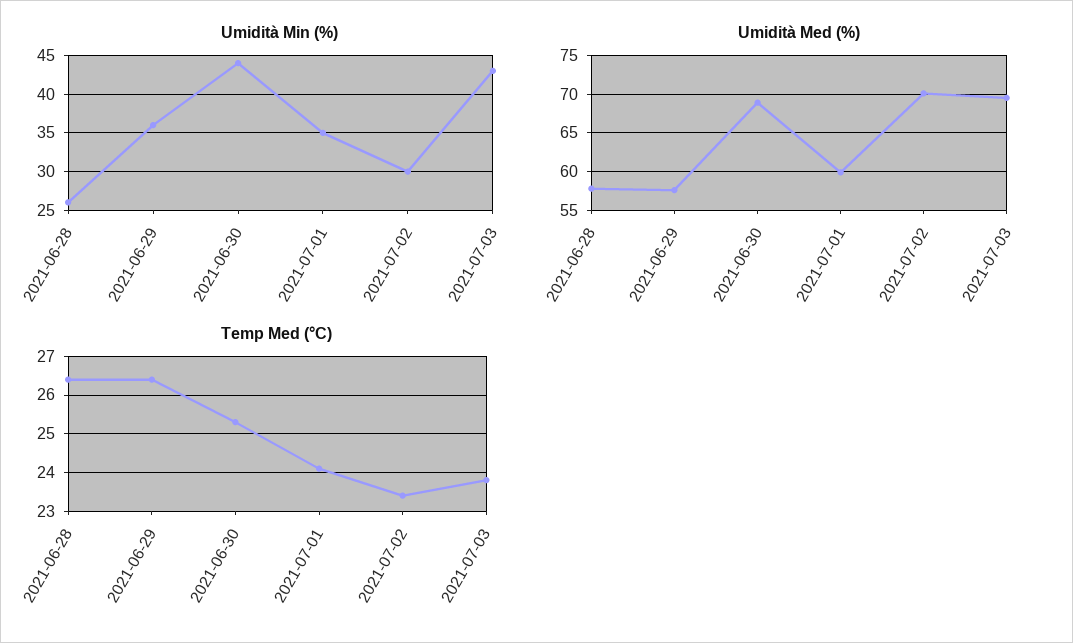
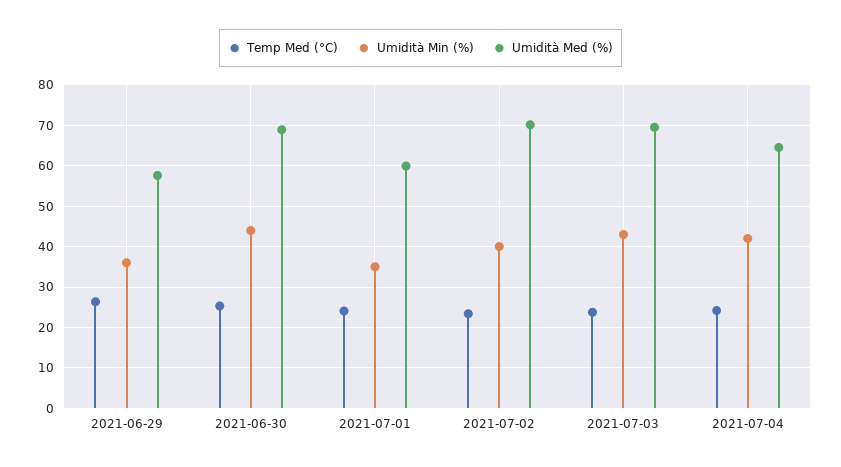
Umidità Min (%), 2021-06-28: 26 -> none
Umidità Min (%), 2021-07-02: 30 -> 40
Umidità Med (%), 2021-06-28: 58 -> none
Temp Med (°C), 2021-06-28: 26.5 -> none
Temp Med (°C), 2021-07-04: none -> 24
Umidità Min (%), 2021-07-04: none -> 42
Umidità Med (%), 2021-07-04: none -> 64

